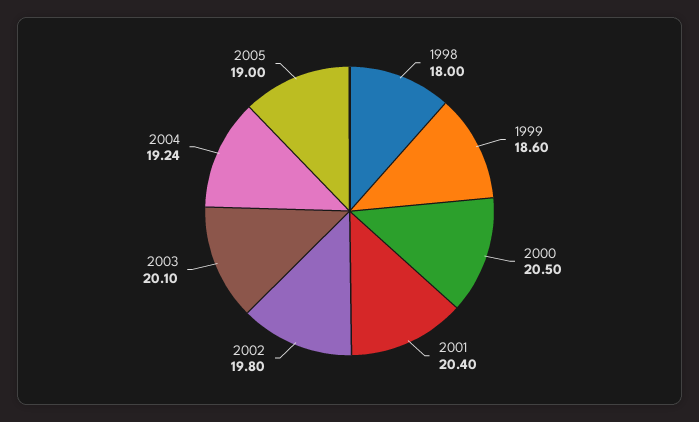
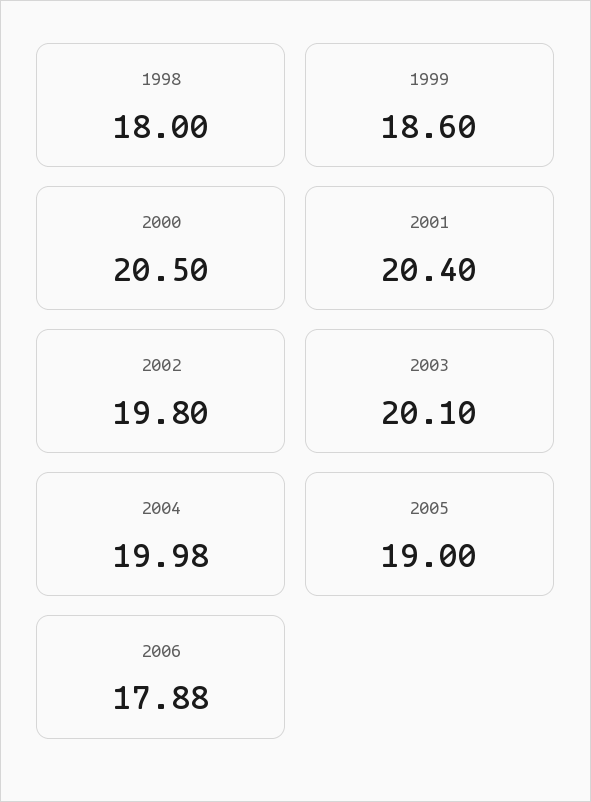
2004: 19.24 -> 19.98
2006: none -> 17.88

